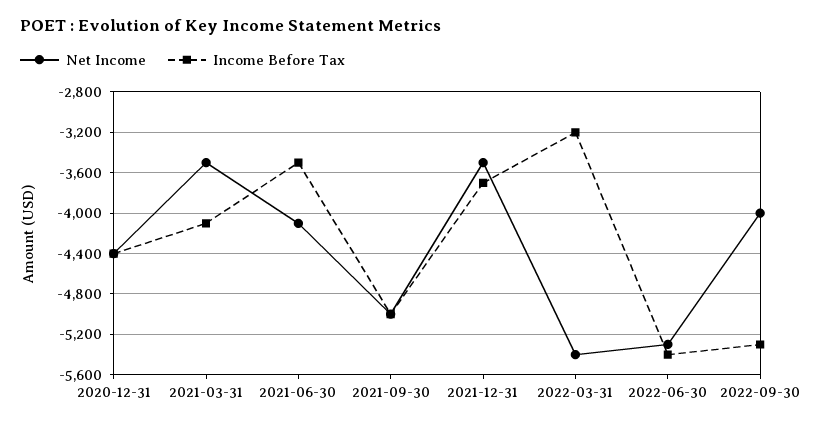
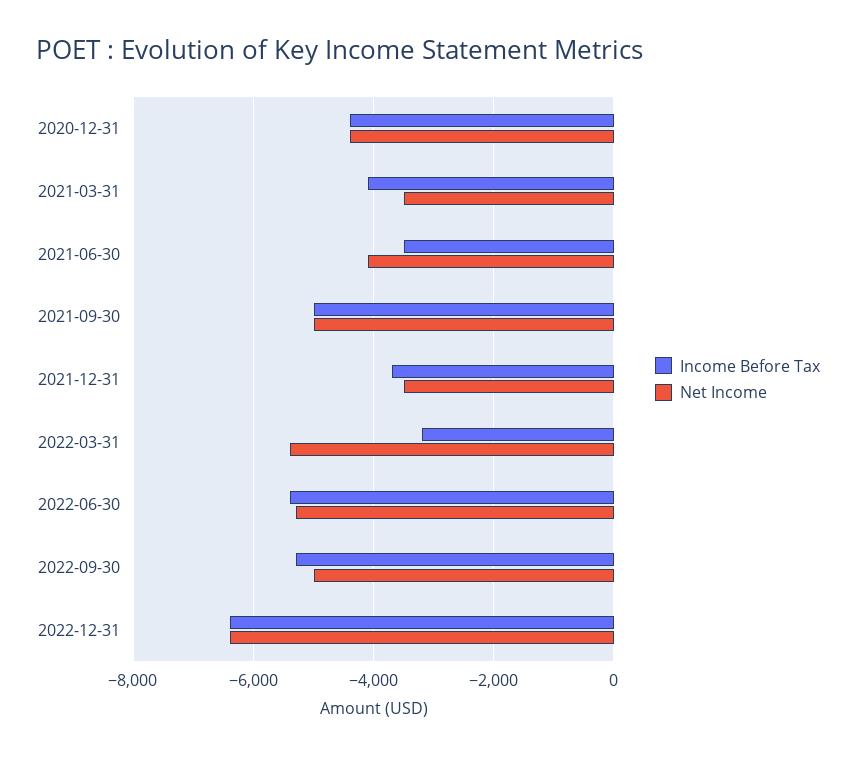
Net Income, 2022-09-30: -4000 -> -5000
Income Before Tax, 2022-12-31: none -> -6400
Net Income, 2022-12-31: none -> -6400

